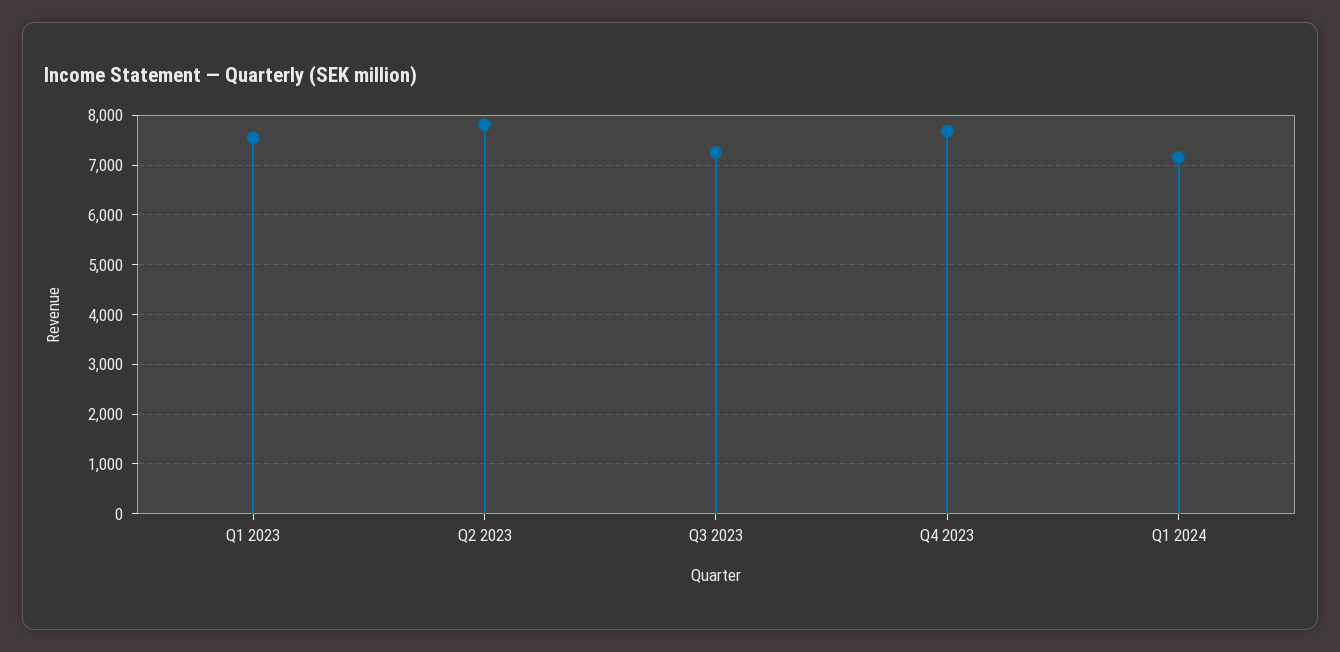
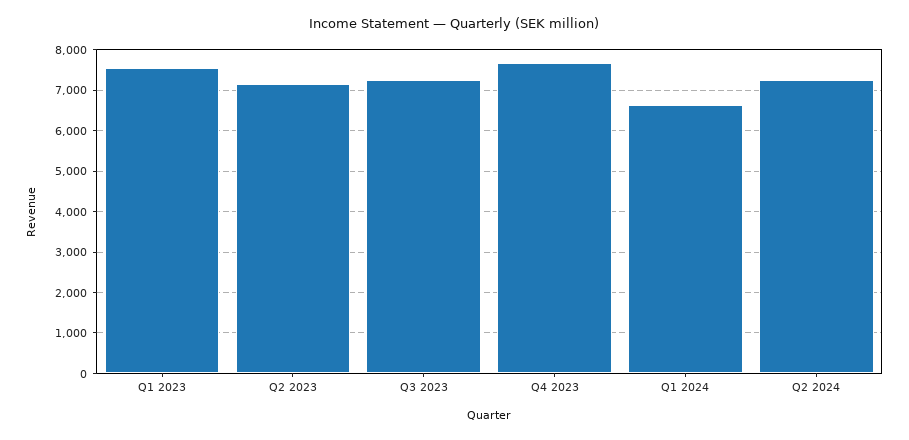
Q2 2023: 7800 -> 7200
Q1 2024: 7200 -> 6600
Q2 2024: none -> 7200

